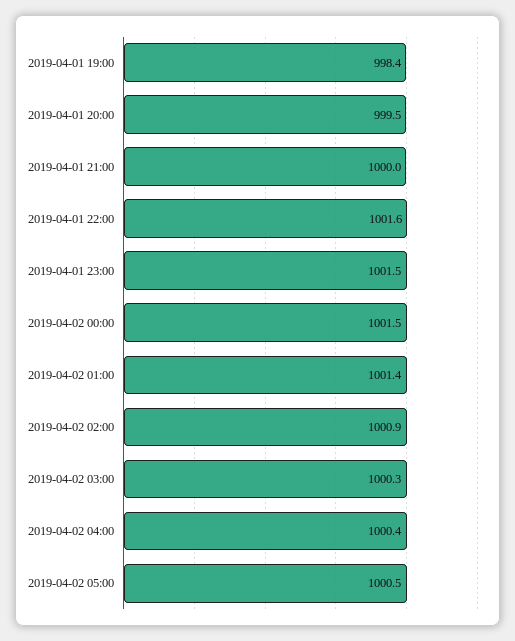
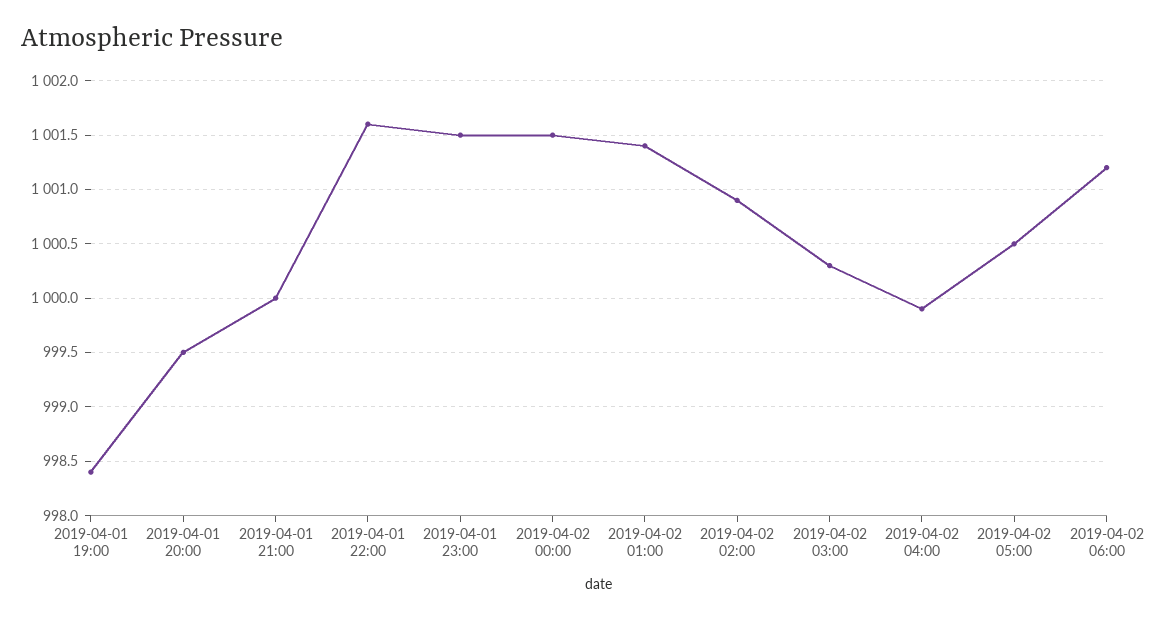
2019-04-02 04:00: 1000.4 -> 999.9
2019-04-02 06:00: none -> 1001.2

